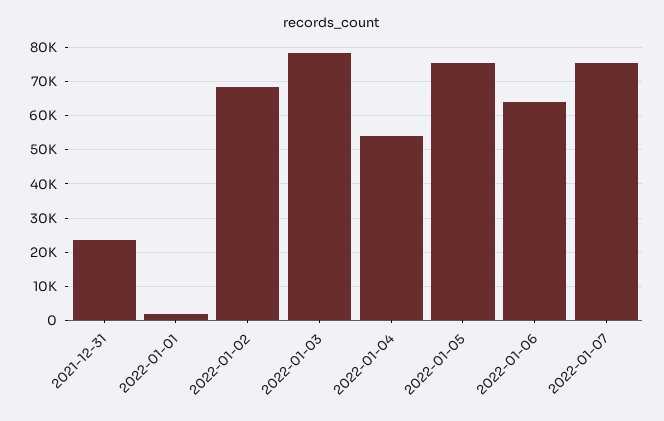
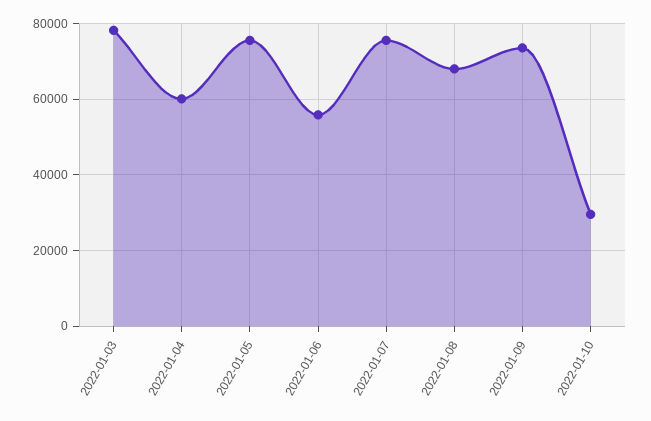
2021-12-31: 24000 -> none
2022-01-01: 2000 -> none
2022-01-02: 68000 -> none
2022-01-04: 54000 -> 60000
2022-01-06: 64000 -> 56000
2022-01-08: none -> 68000
2022-01-09: none -> 74000
2022-01-10: none -> 30000

